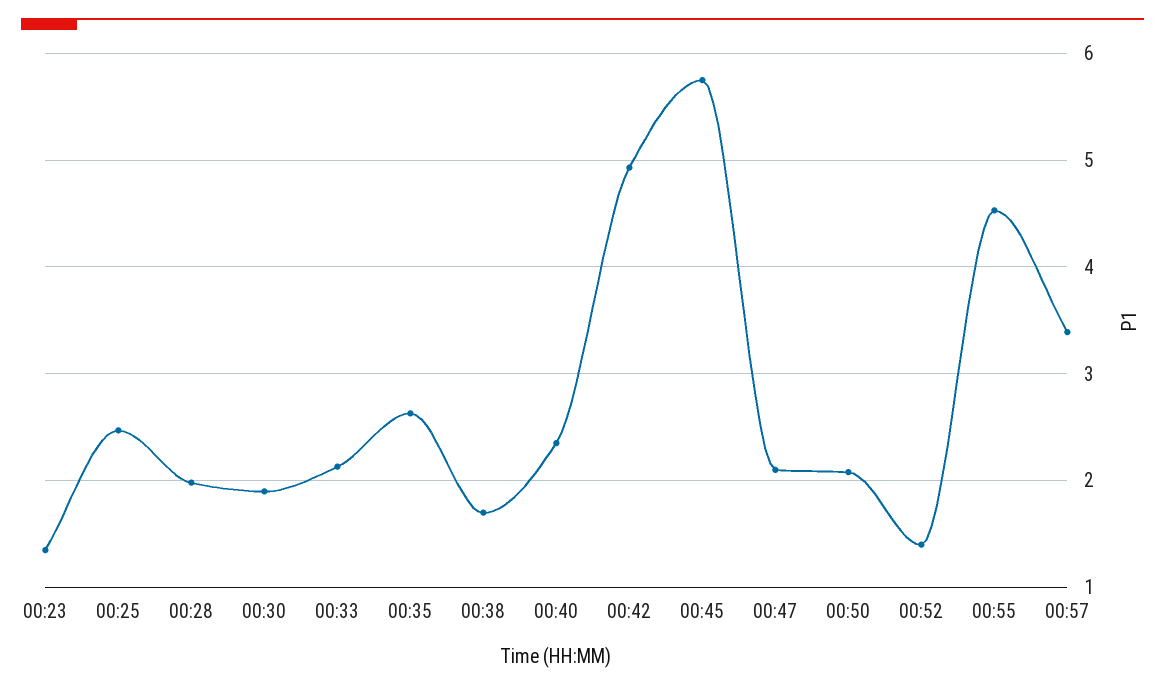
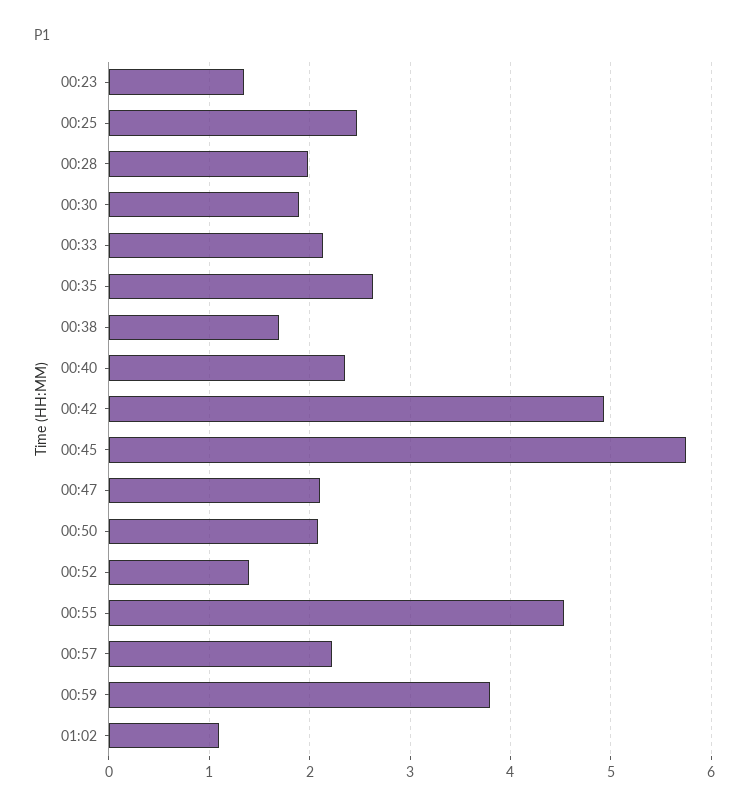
00:57: 3.4 -> 2.2
00:59: none -> 3.8
01:02: none -> 1.1

